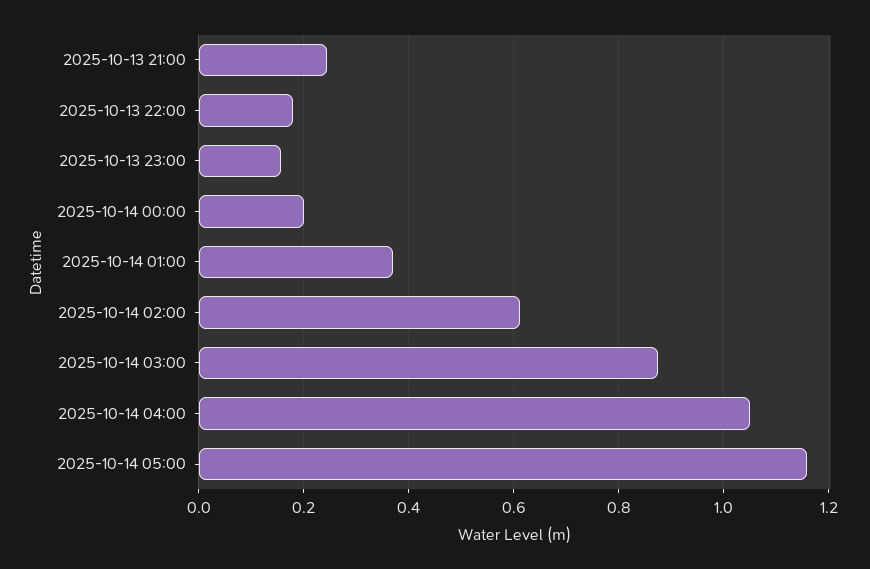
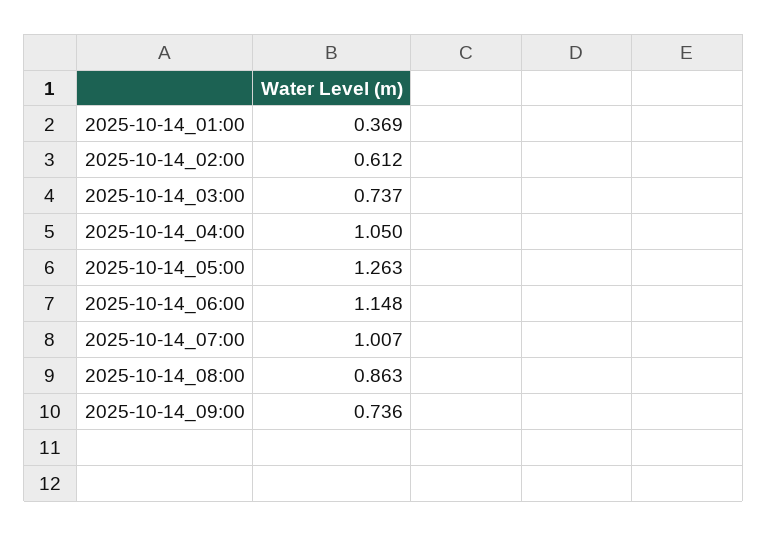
2025-10-13 21:00: 0.24 -> none
2025-10-13 22:00: 0.18 -> none
2025-10-13 23:00: 0.16 -> none
2025-10-14 00:00: 0.2 -> none
2025-10-14 03:00: 0.88 -> 0.737
2025-10-14 05:00: 1.16 -> 1.263
2025-10-14_06:00: none -> 1.148
2025-10-14_07:00: none -> 1.007
2025-10-14_08:00: none -> 0.863
2025-10-14_09:00: none -> 0.736

